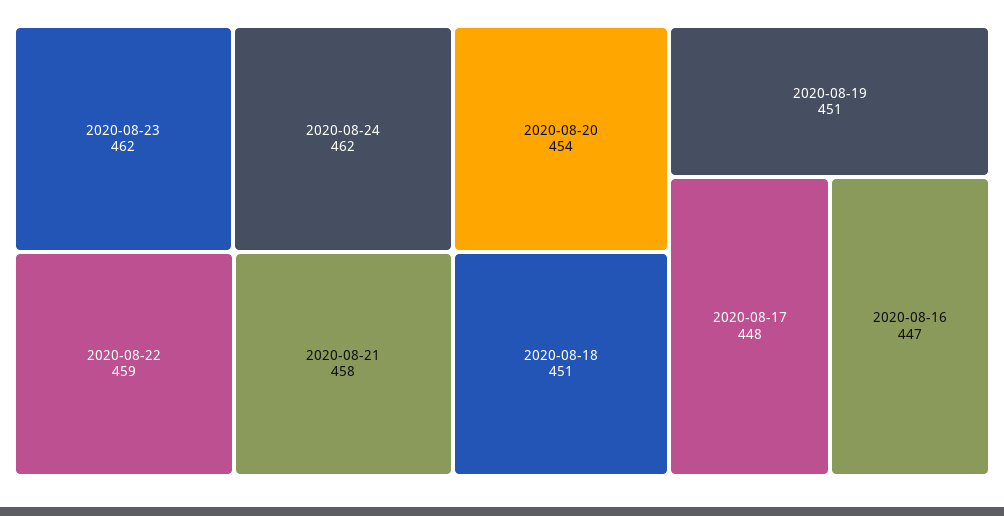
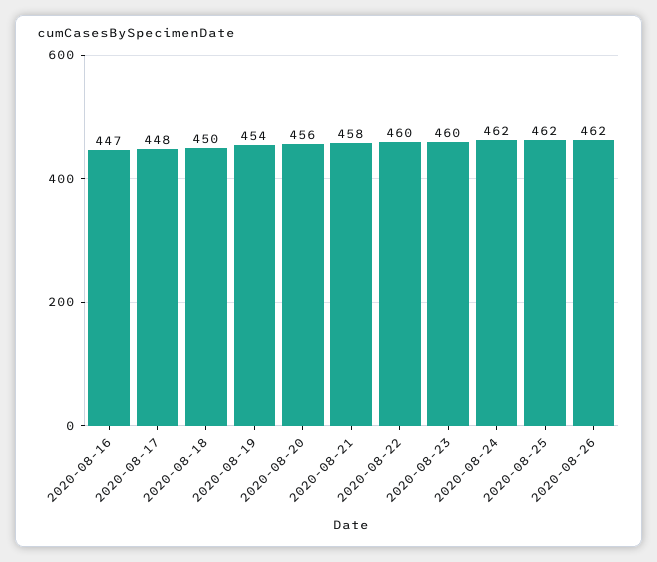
2020-08-23: 462 -> 460
2020-08-22: 459 -> 460
2020-08-20: 454 -> 456
2020-08-18: 451 -> 450
2020-08-19: 451 -> 454
2020-08-25: none -> 462
2020-08-26: none -> 462

